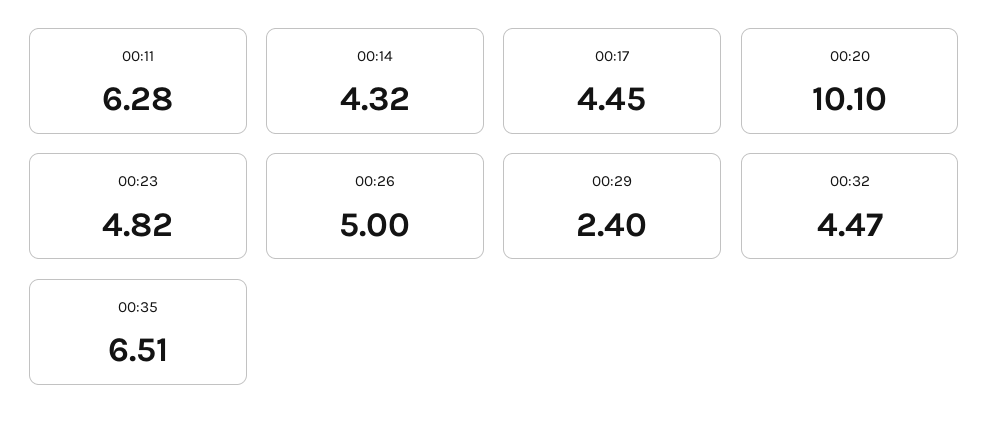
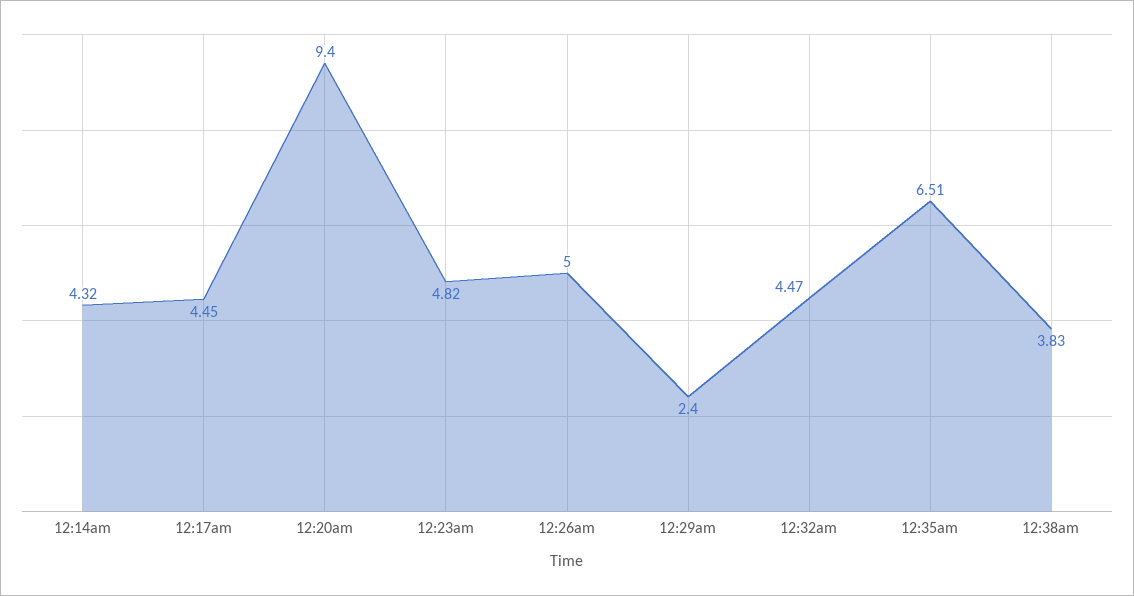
00:11: 6.28 -> none
00:20: 10.1 -> 9.4
12:38am: none -> 3.83

